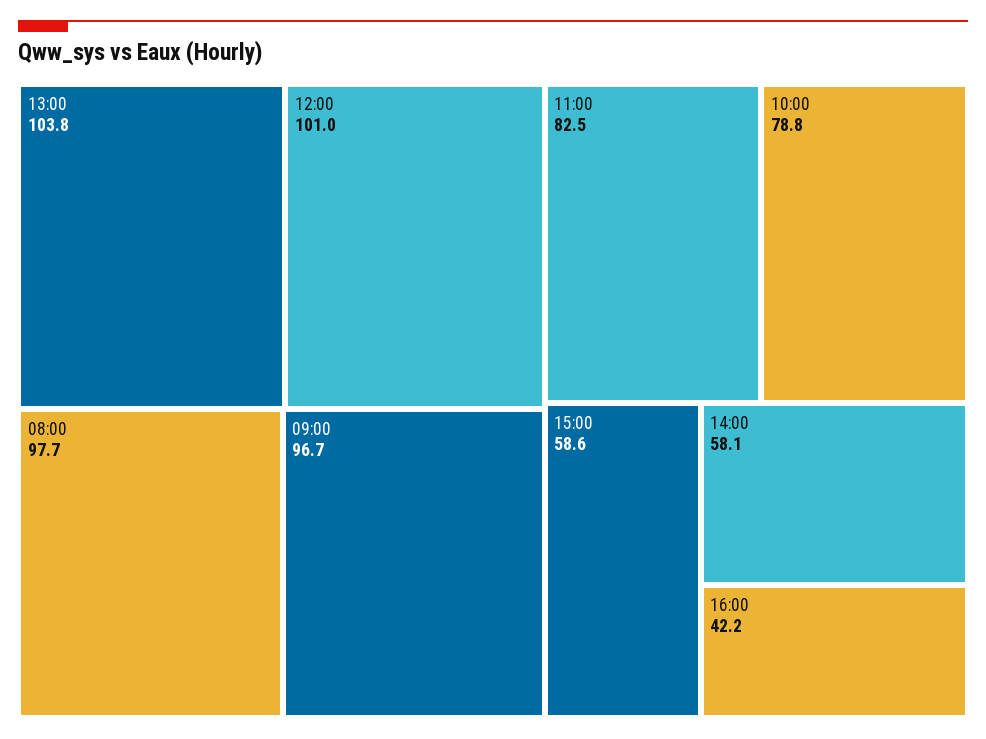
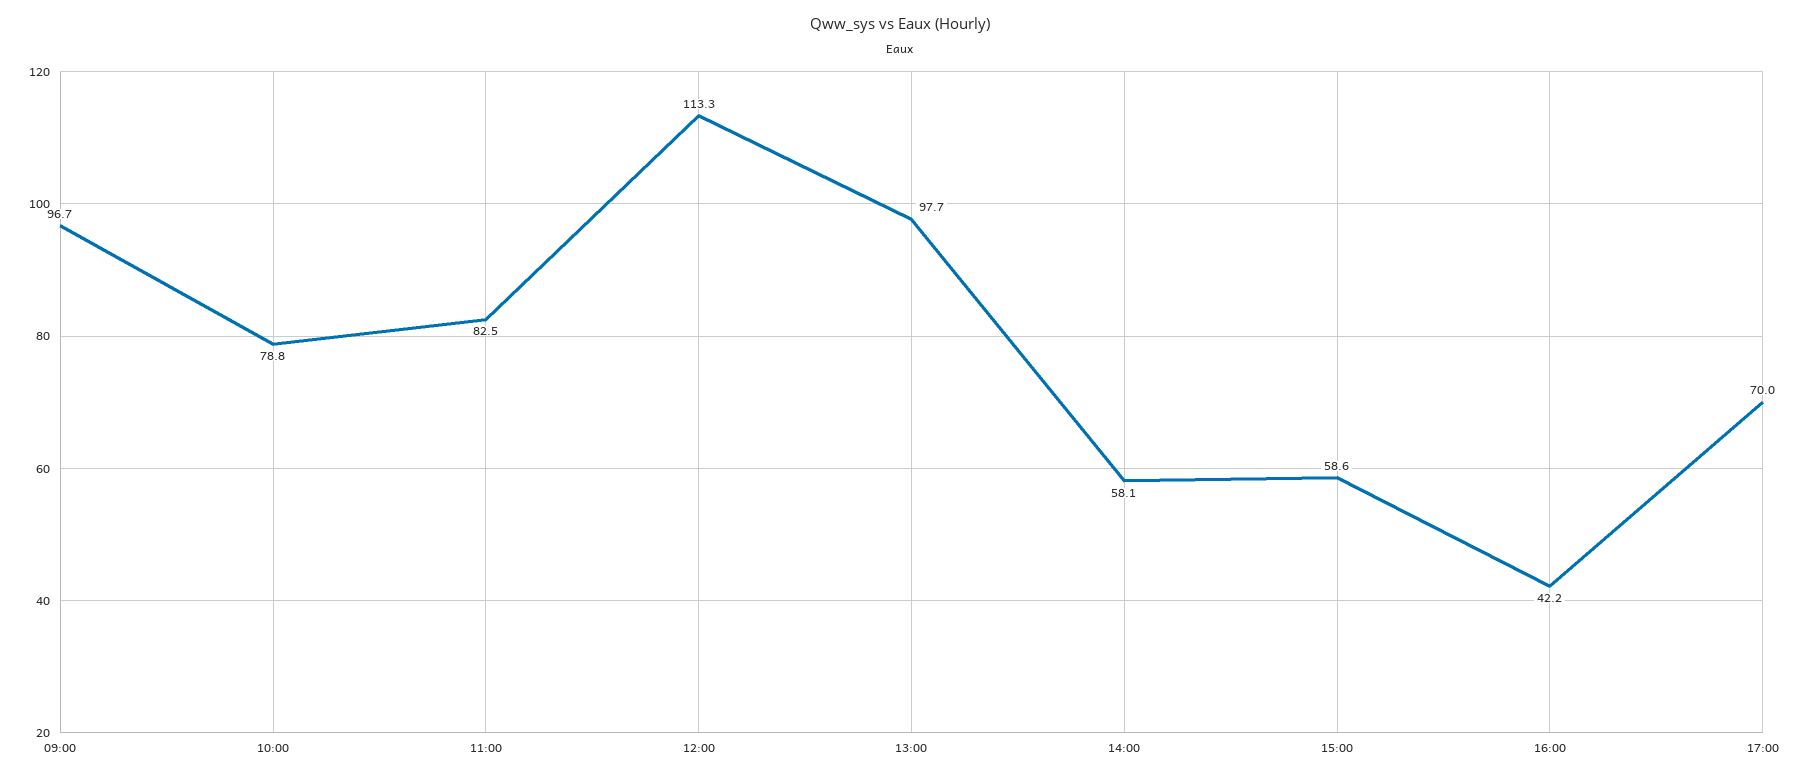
13:00: 103.8 -> 97.7
12:00: 101 -> 113.3
08:00: 97.7 -> none
17:00: none -> 70

